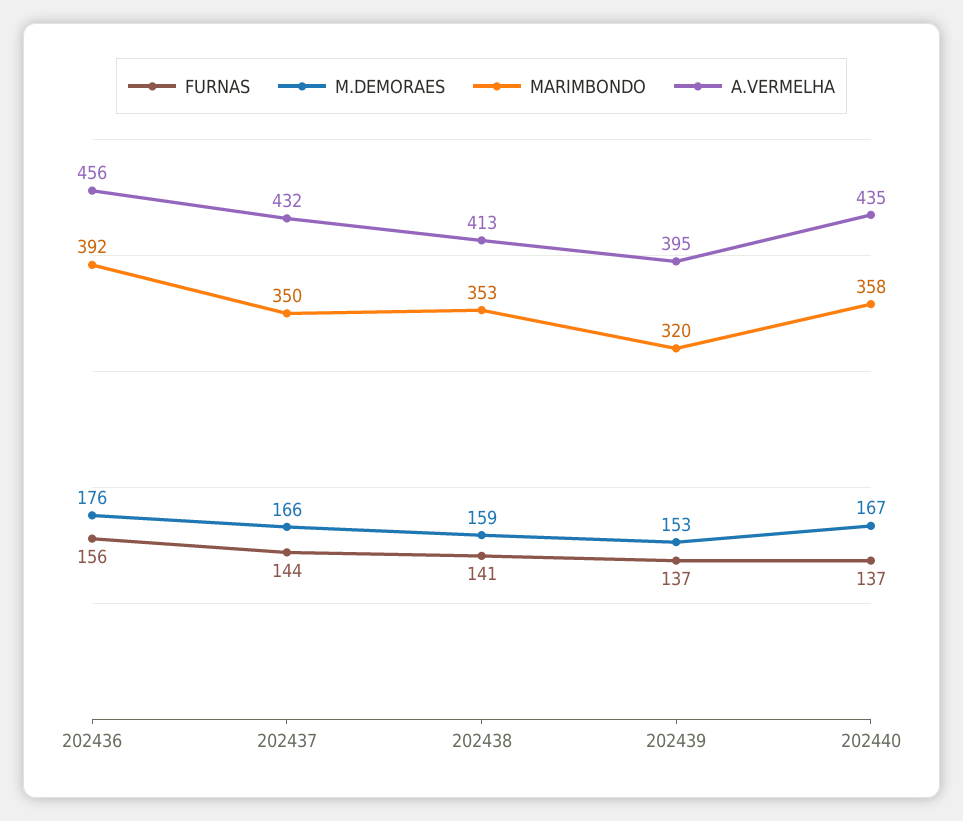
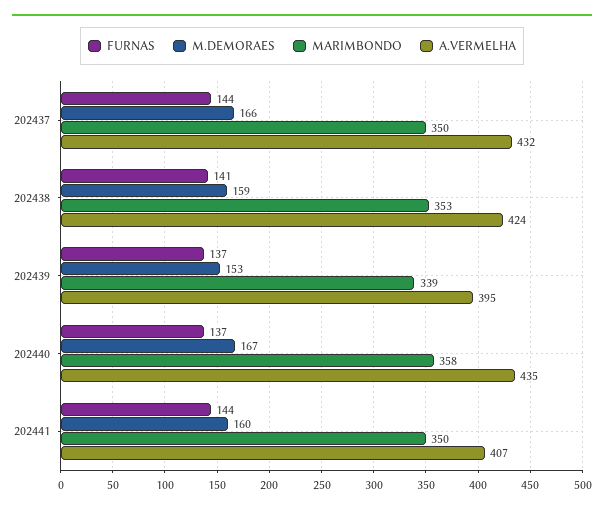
FURNAS, 202436: 156 -> none
M.DEMORAES, 202436: 176 -> none
MARIMBONDO, 202436: 392 -> none
A.VERMELHA, 202436: 456 -> none
A.VERMELHA, 202438: 413 -> 424
MARIMBONDO, 202439: 320 -> 339
FURNAS, 202441: none -> 144
M.DEMORAES, 202441: none -> 160
MARIMBONDO, 202441: none -> 350
A.VERMELHA, 202441: none -> 407

